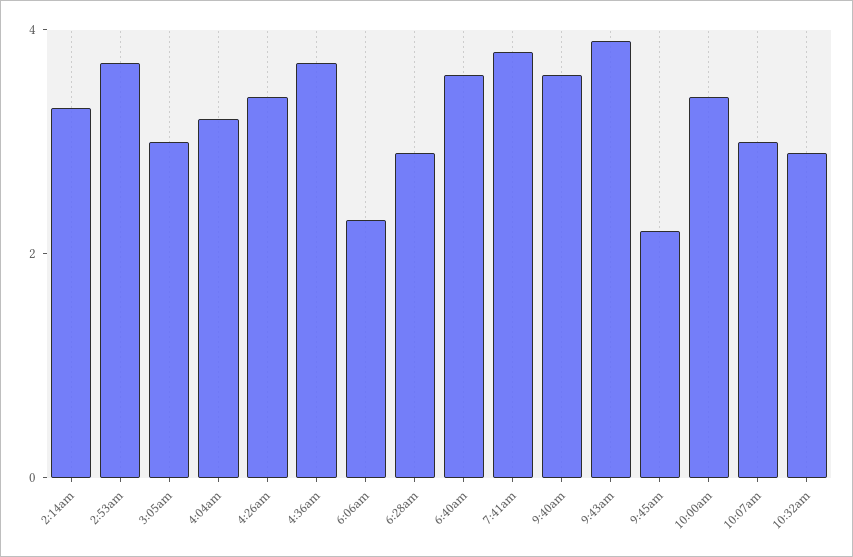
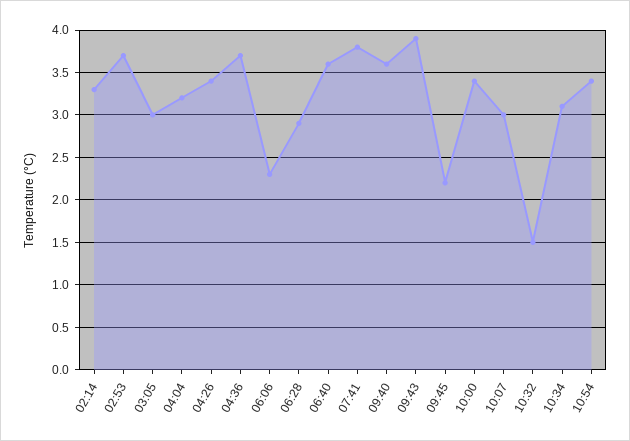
10:32am: 3 -> 1.5
10:34: none -> 3.1
10:54: none -> 3.4

